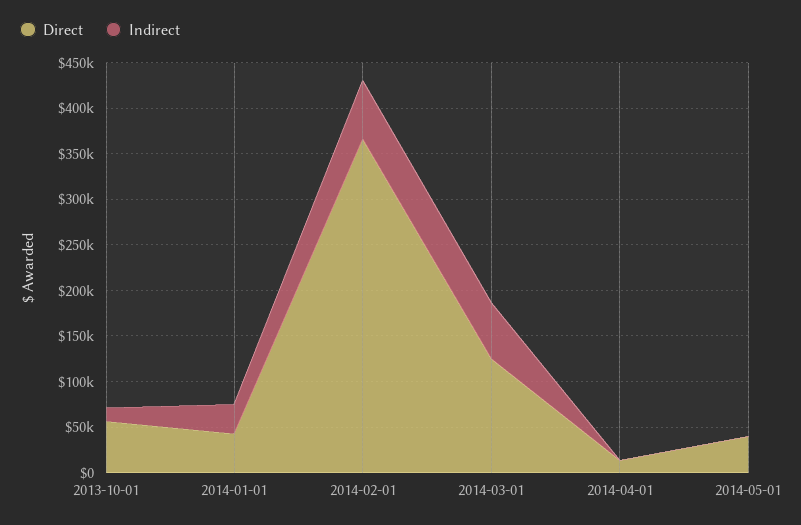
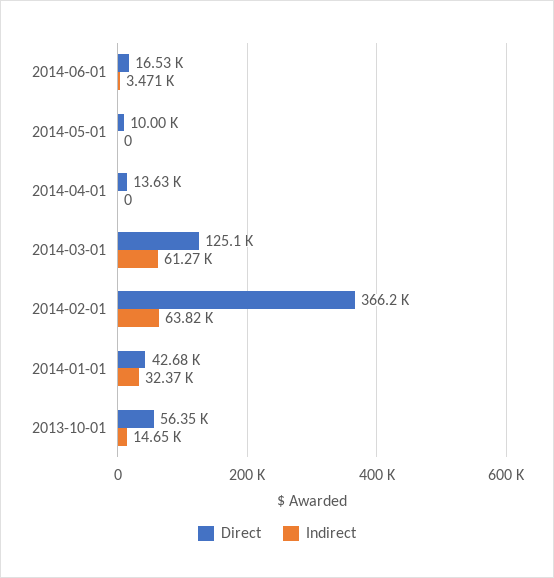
Direct, 2014-05-01: 40000 -> 10000
Direct, 2014-06-01: none -> 16530
Indirect, 2014-06-01: none -> 3471

